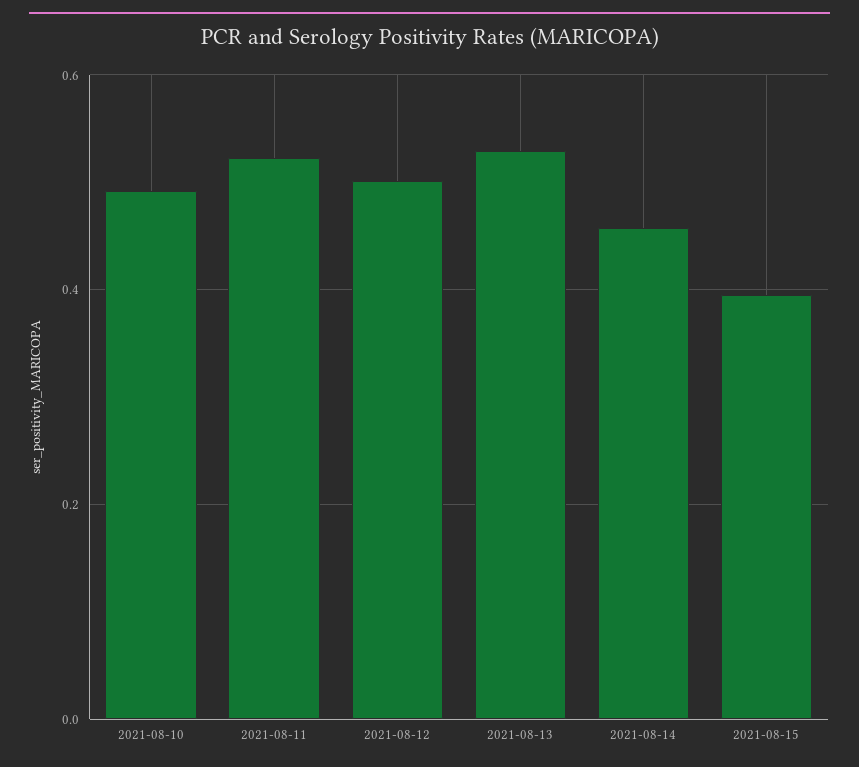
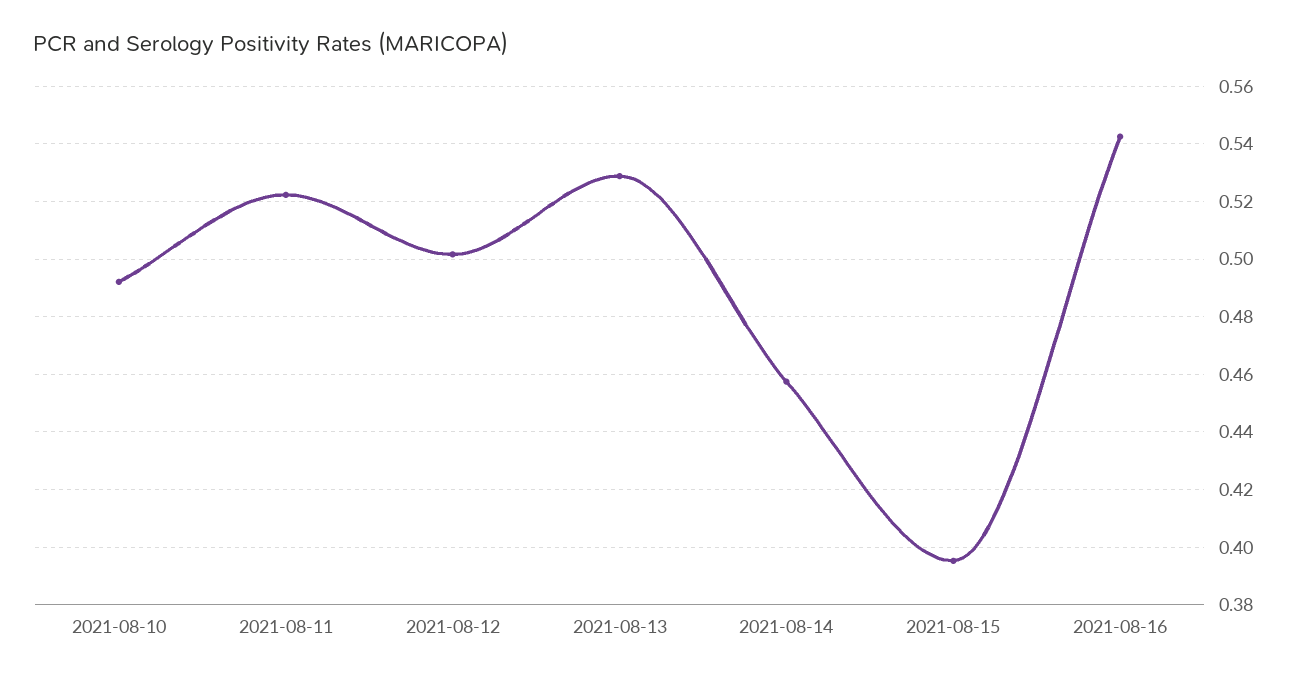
2021-08-16: none -> 0.5425

